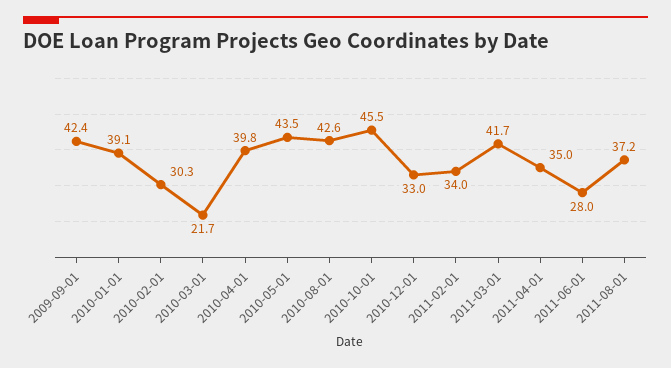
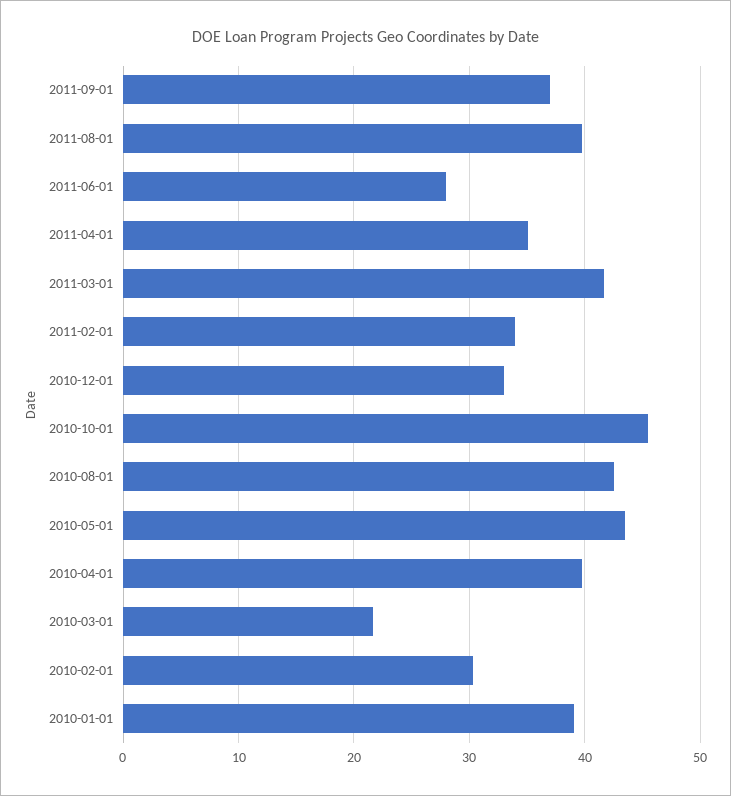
2009-09-01: 42.4 -> none
2011-08-01: 37.2 -> 40
2011-09-01: none -> 37

